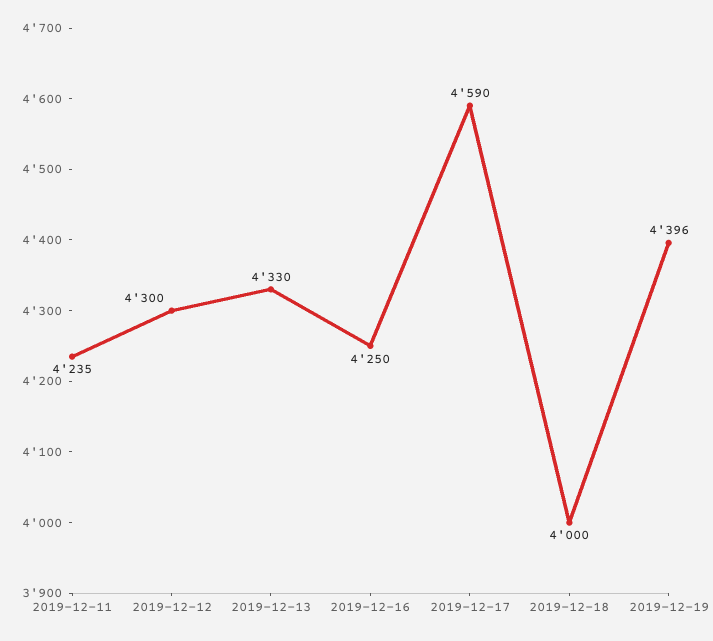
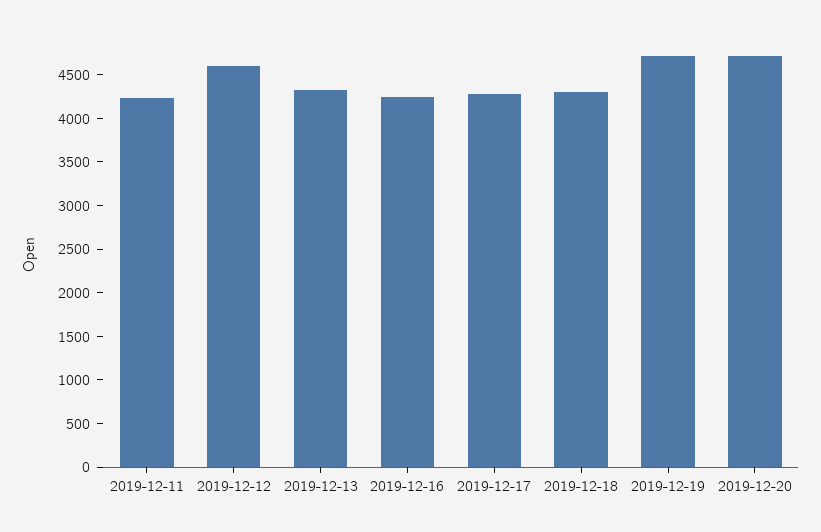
2019-12-12: 4300 -> 4600
2019-12-17: 4590 -> 4300
2019-12-18: 4000 -> 4300
2019-12-19: 4396 -> 4700
2019-12-20: none -> 4700

